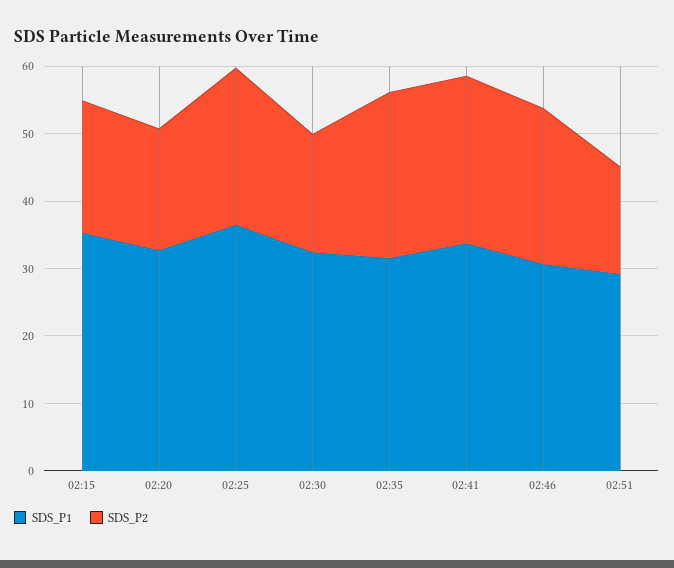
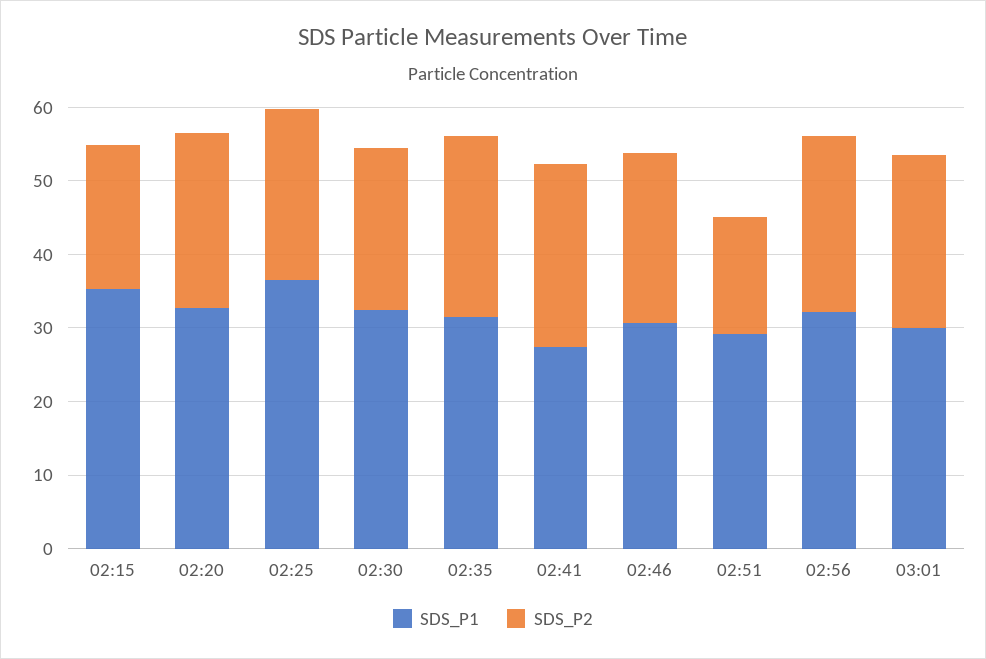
SDS_P2, 02:20: 18 -> 24
SDS_P2, 02:30: 18 -> 22
SDS_P1, 02:41: 34 -> 28
SDS_P1, 02:56: none -> 32
SDS_P2, 02:56: none -> 24
SDS_P1, 03:01: none -> 30
SDS_P2, 03:01: none -> 24

